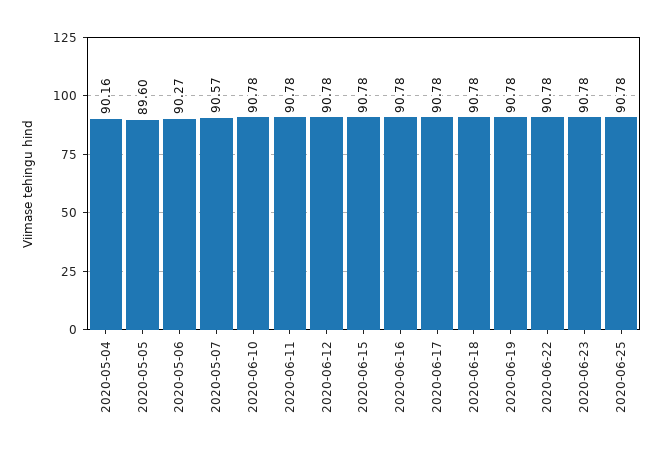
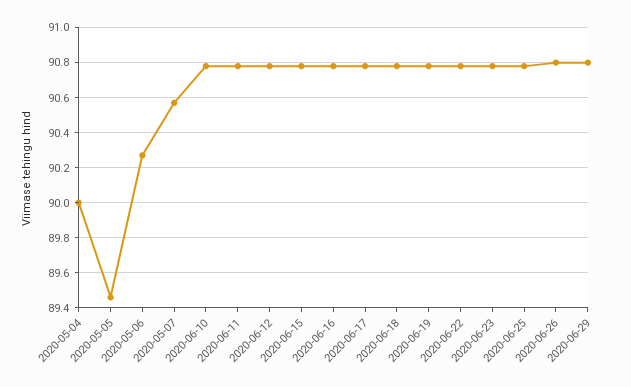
2020-05-04: 90.16 -> 90
2020-05-05: 89.6 -> 89.45
2020-06-26: none -> 90.8
2020-06-29: none -> 90.8

